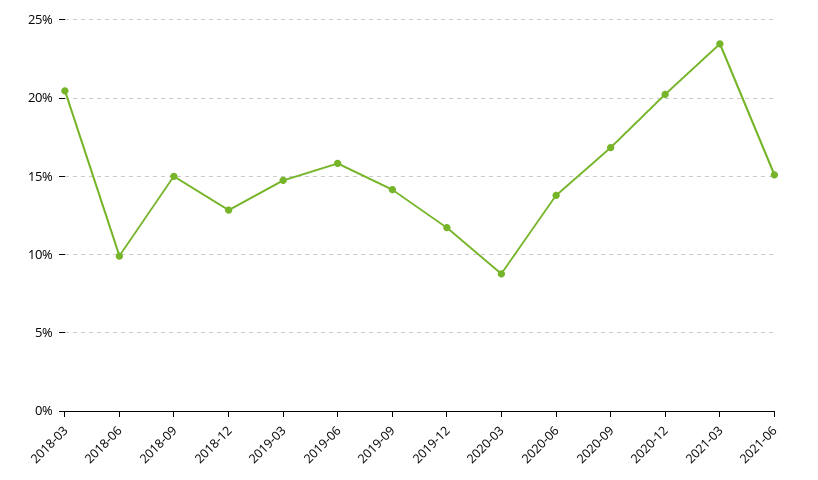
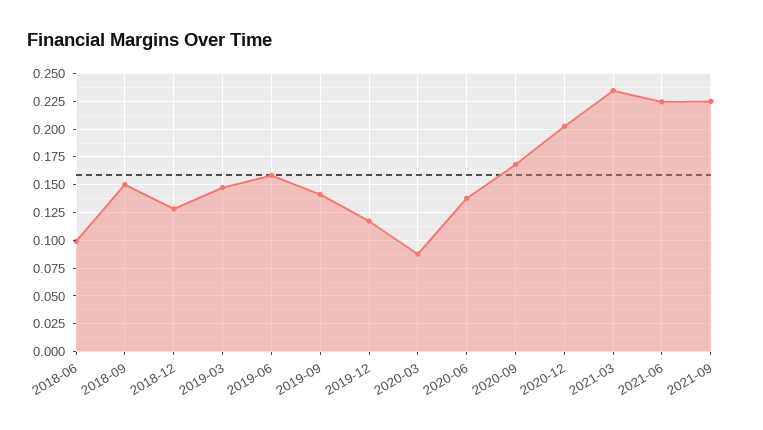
2018-03: 0.205 -> none
2021-06: 0.15 -> 0.225
2021-09: none -> 0.225

